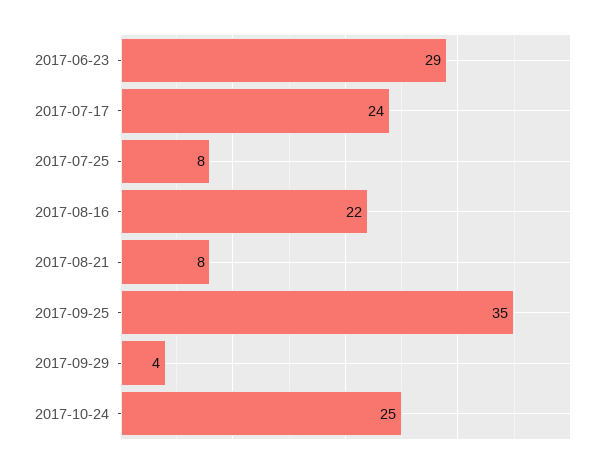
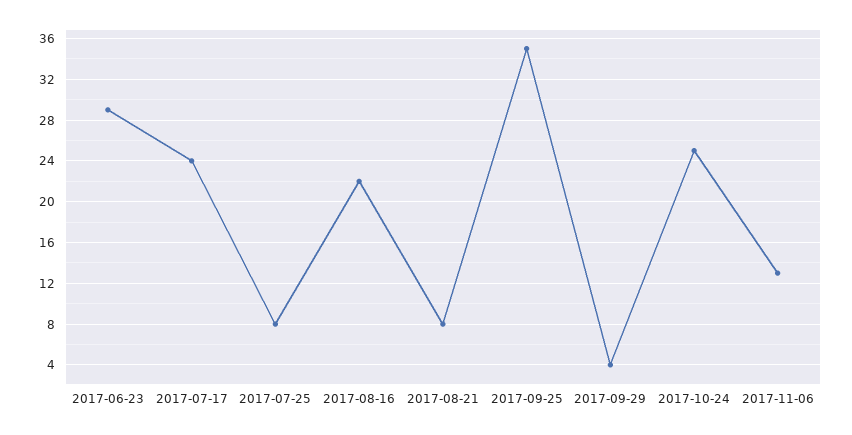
2017-11-06: none -> 13

